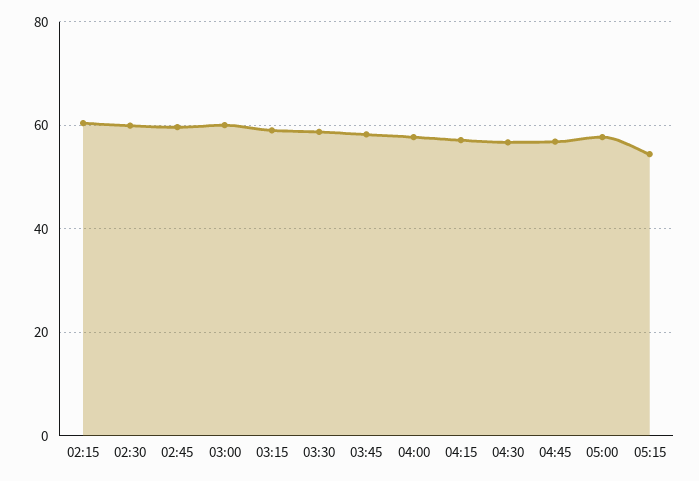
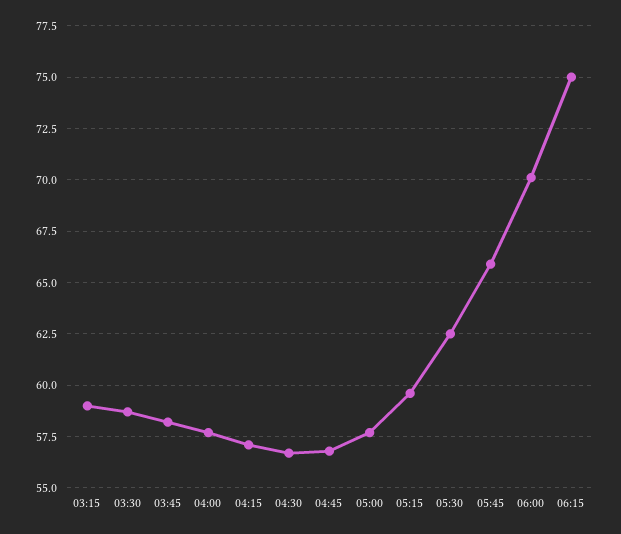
02:15: 60 -> none
02:30: 60 -> none
02:45: 60 -> none
03:00: 60 -> none
05:15: 54 -> 59.5
05:30: none -> 62.5
05:45: none -> 66
06:00: none -> 70
06:15: none -> 75

